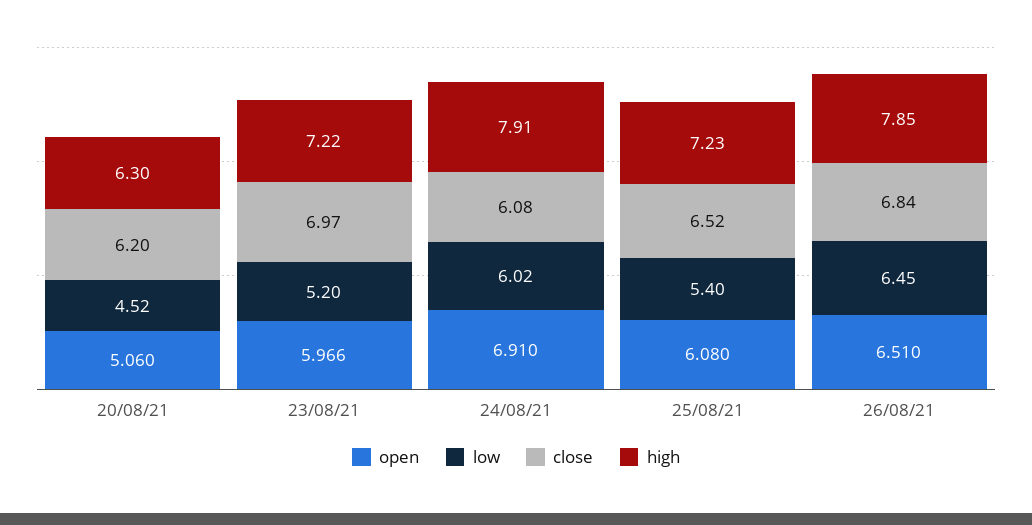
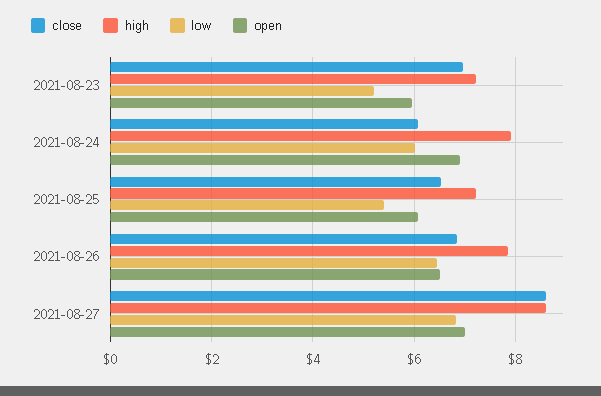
open, 20/08/21: 5.06 -> none
low, 20/08/21: 4.52 -> none
close, 20/08/21: 6.2 -> none
high, 20/08/21: 6.3 -> none
close, 2021-08-27: none -> 8.6
high, 2021-08-27: none -> 8.6
low, 2021-08-27: none -> 6.8
open, 2021-08-27: none -> 7

